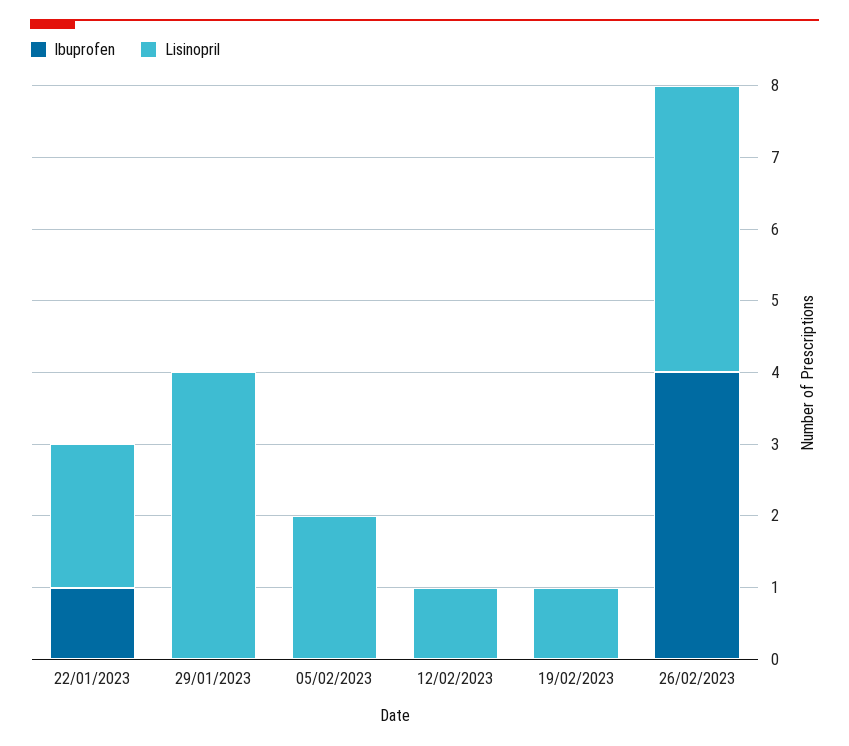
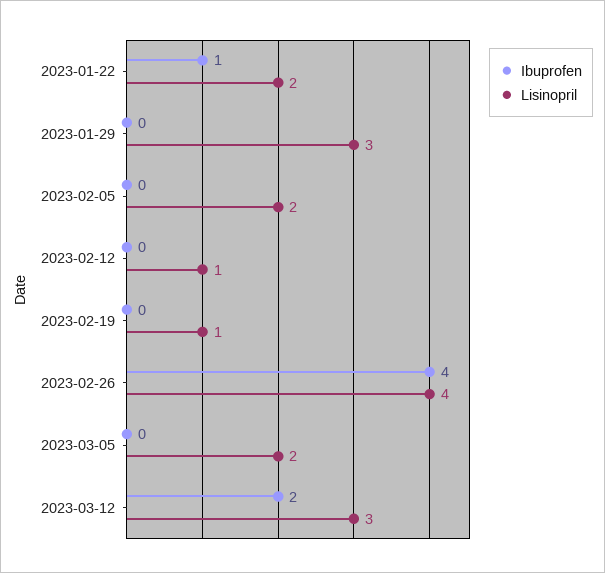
Lisinopril, 29/01/2023: 4 -> 3
Ibuprofen, 2023-03-05: none -> 0
Lisinopril, 2023-03-05: none -> 2
Ibuprofen, 2023-03-12: none -> 2
Lisinopril, 2023-03-12: none -> 3

